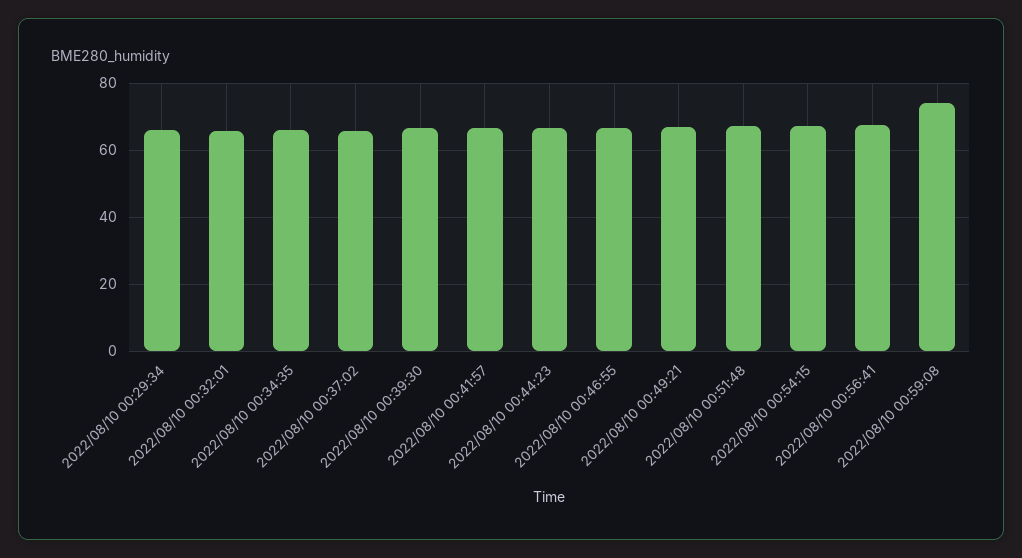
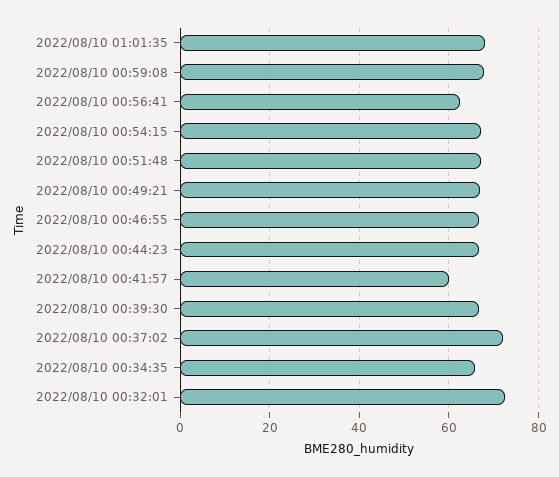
2022/08/10 00:29:34: 66 -> none
2022/08/10 00:32:01: 66 -> 72
2022/08/10 00:37:02: 66 -> 72
2022/08/10 00:41:57: 66 -> 60
2022/08/10 00:56:41: 68 -> 62
2022/08/10 00:59:08: 74 -> 68
2022/08/10 01:01:35: none -> 68

